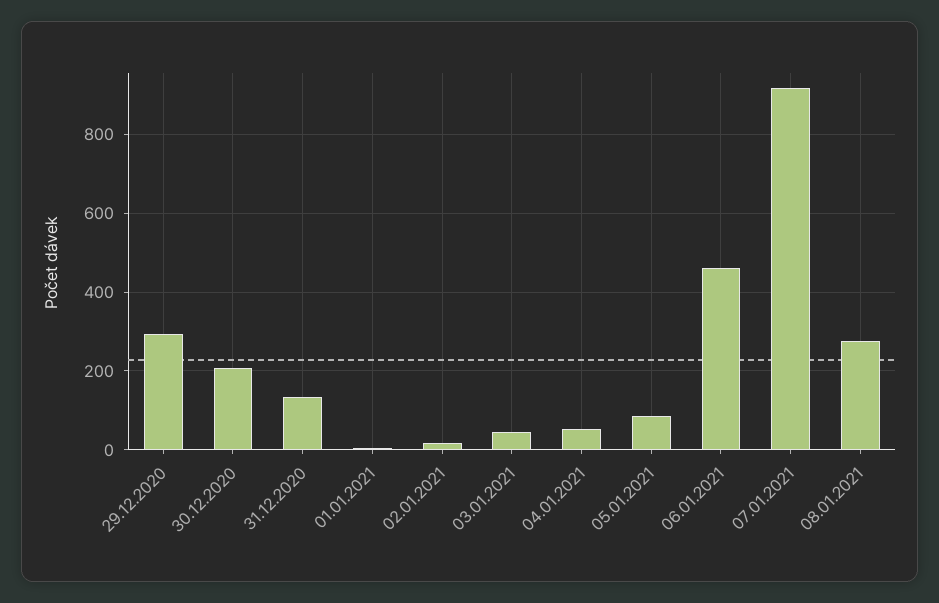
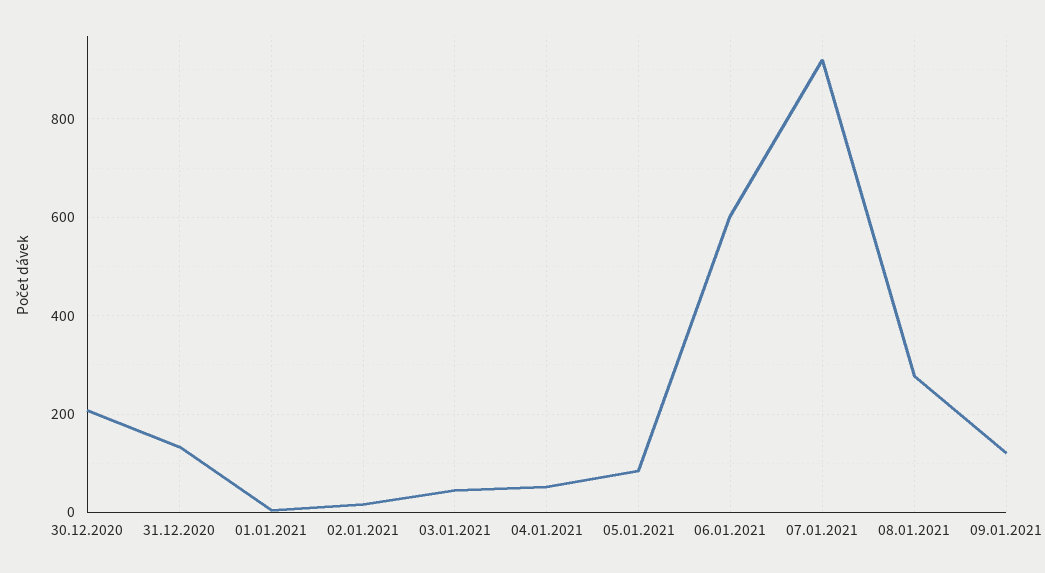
29.12.2020: 300 -> none
06.01.2021: 460 -> 600
09.01.2021: none -> 120

